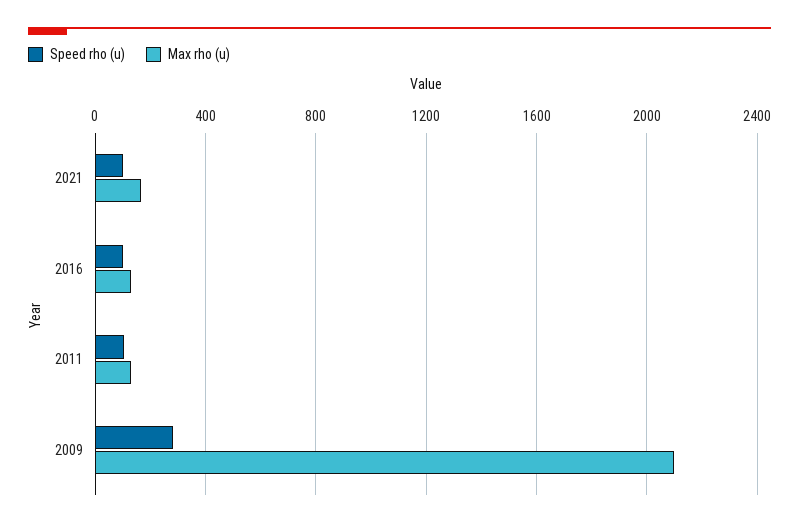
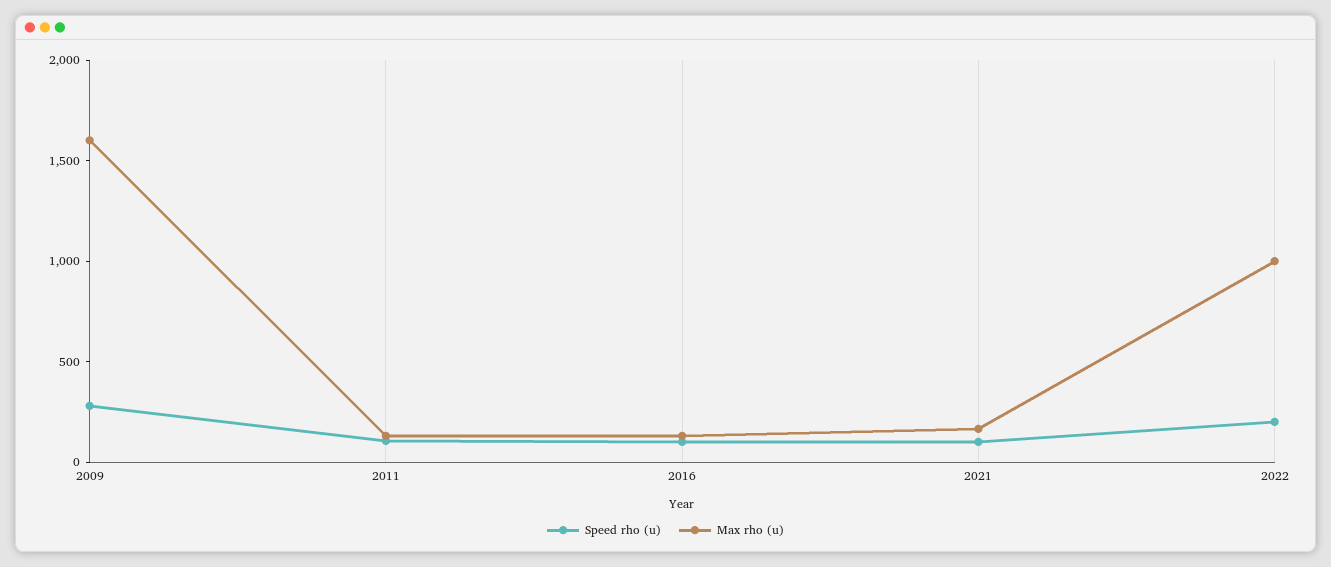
Max rho (u), 2009: 2100 -> 1600
Speed rho (u), 2022: none -> 200
Max rho (u), 2022: none -> 1000

